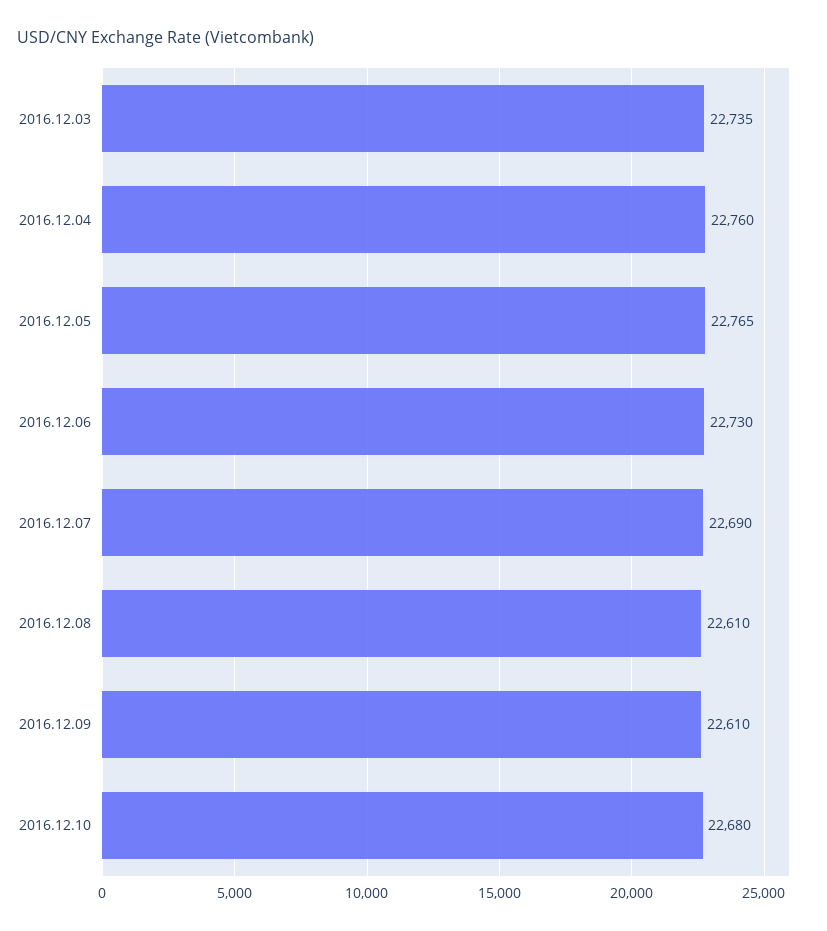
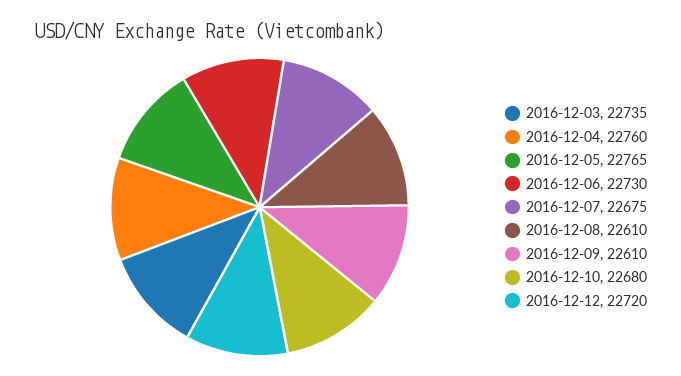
2016.12.07: 22690 -> 22675
2016-12-12: none -> 22720

